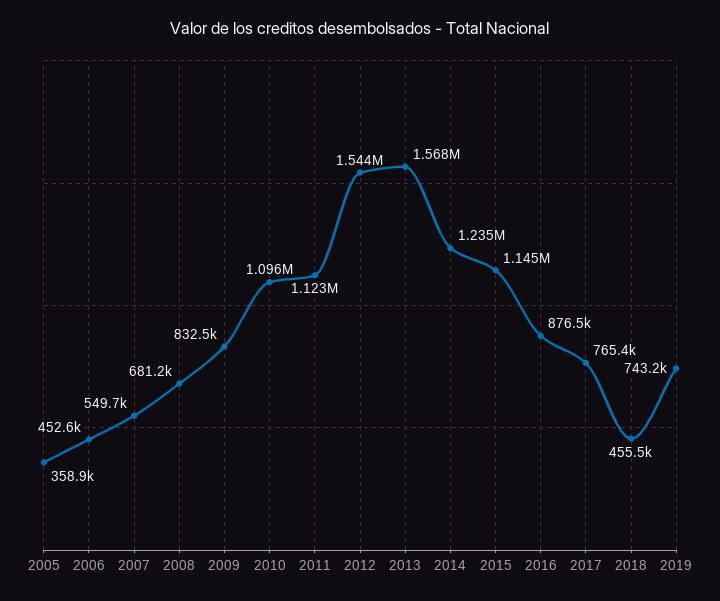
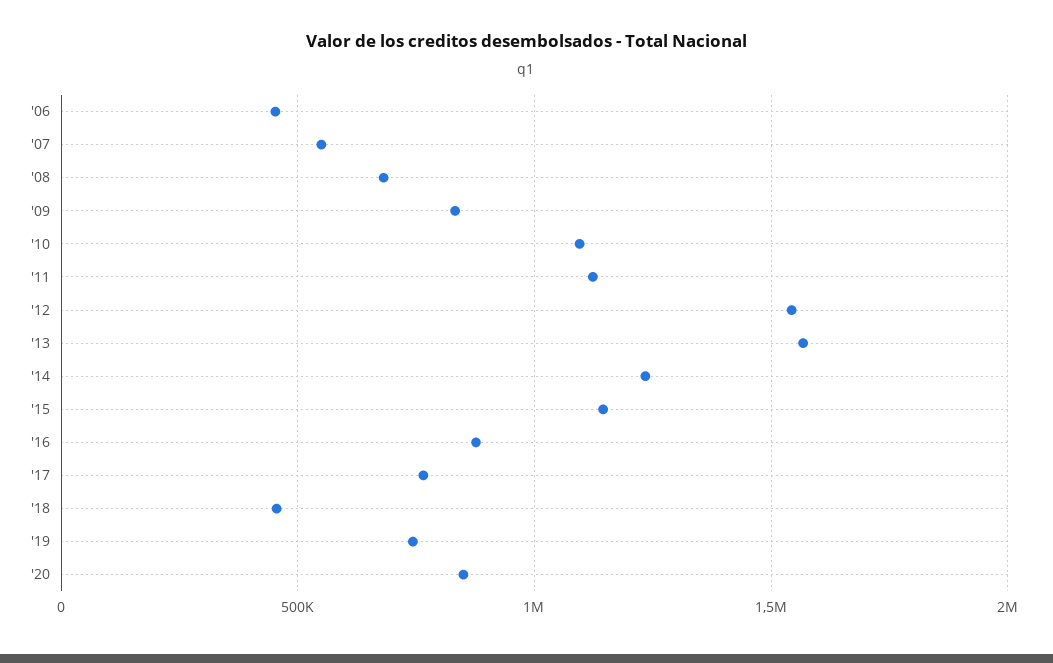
2005: 358900 -> none
'20: none -> 850000

